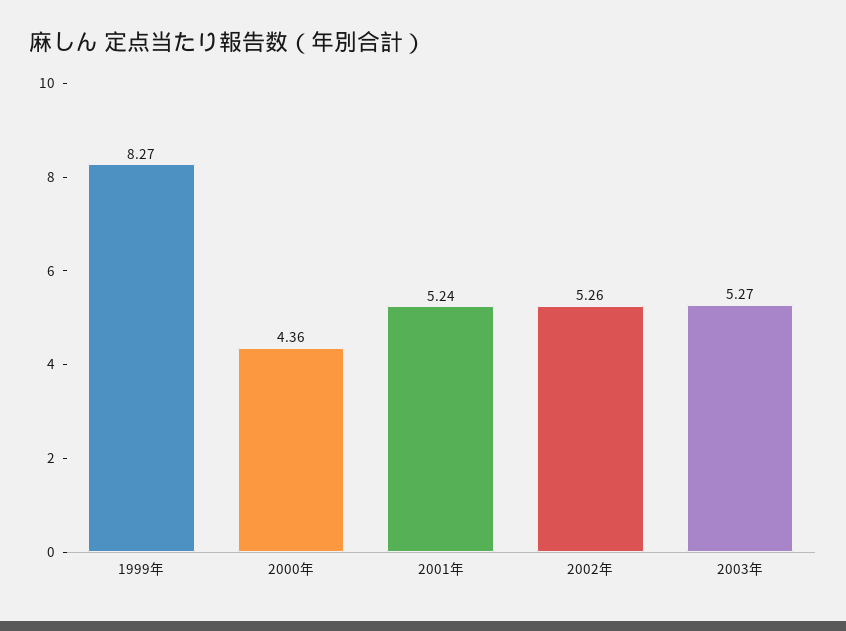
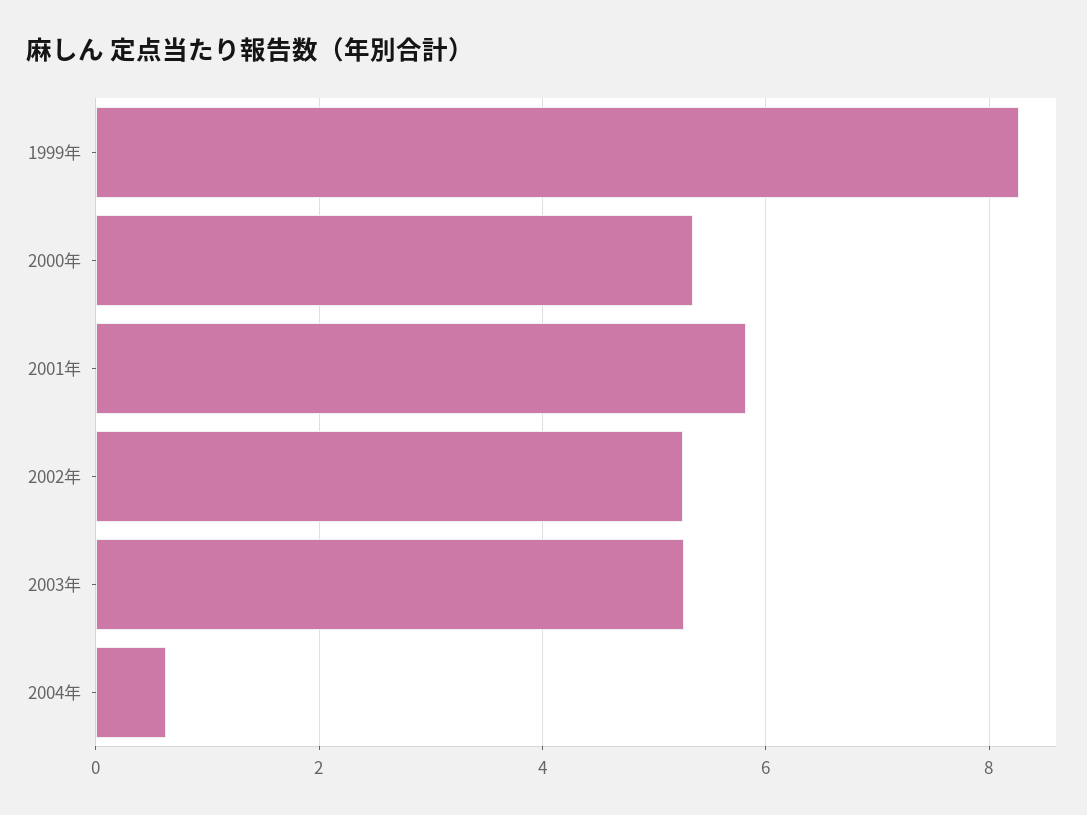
2000年: 4.36 -> 5.4
2001年: 5.24 -> 5.8
2004年: none -> 0.6

